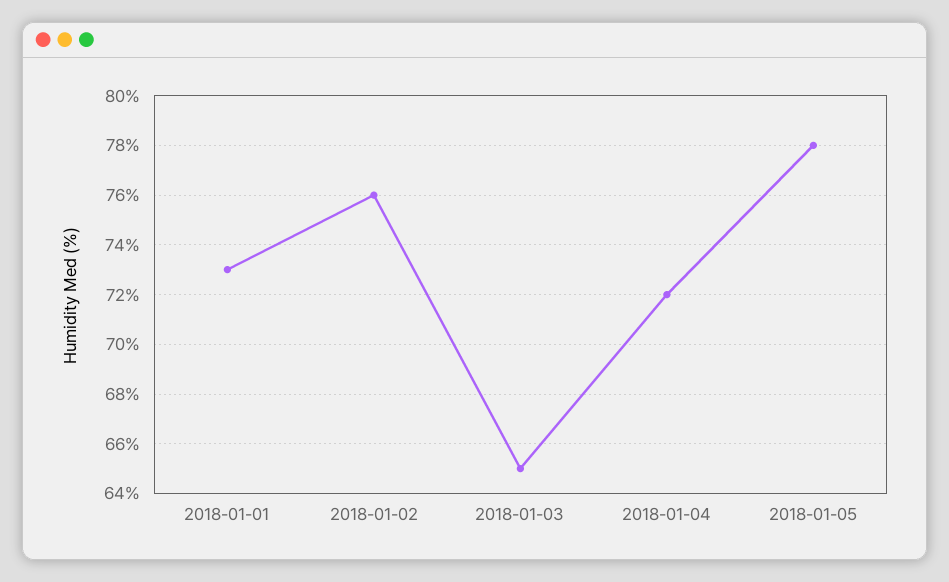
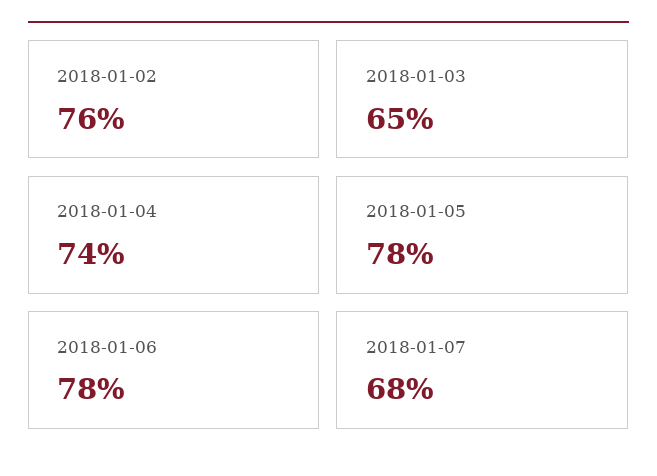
2018-01-01: 73 -> none
2018-01-04: 72 -> 74
2018-01-06: none -> 78
2018-01-07: none -> 68

